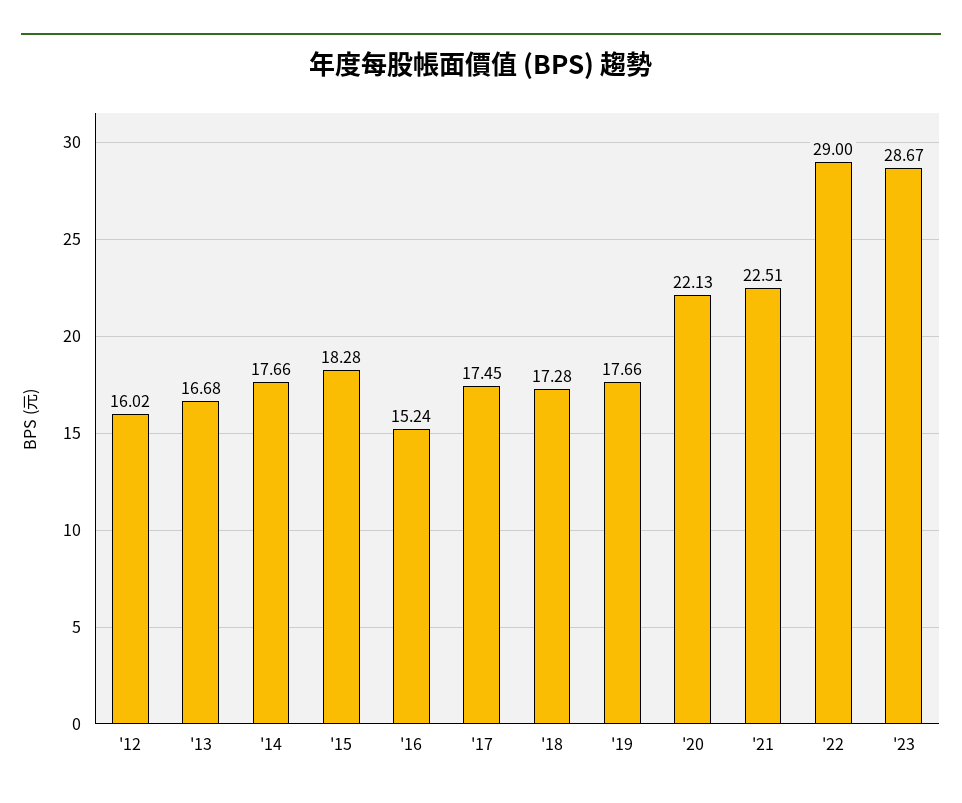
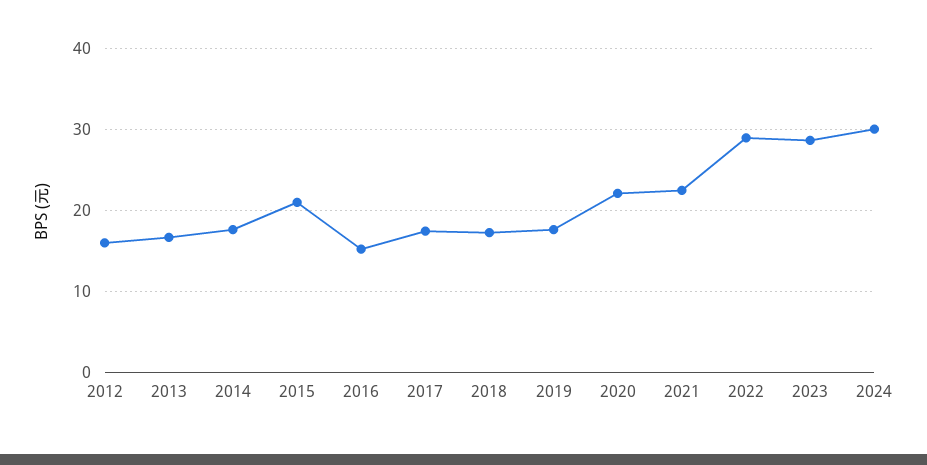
'15: 18.28 -> 21
2024: none -> 30

